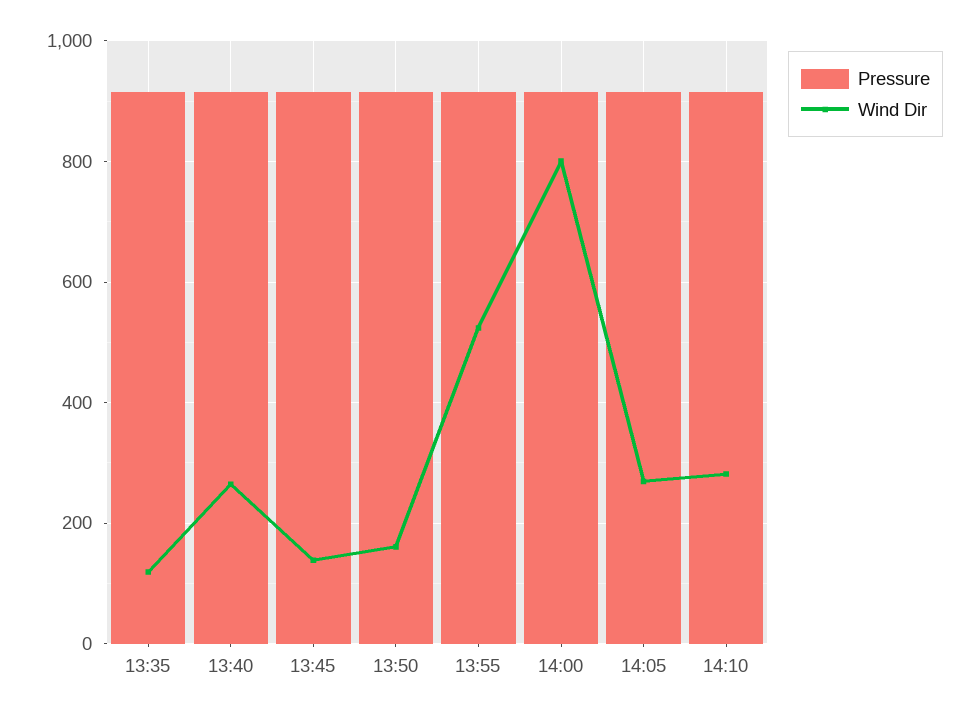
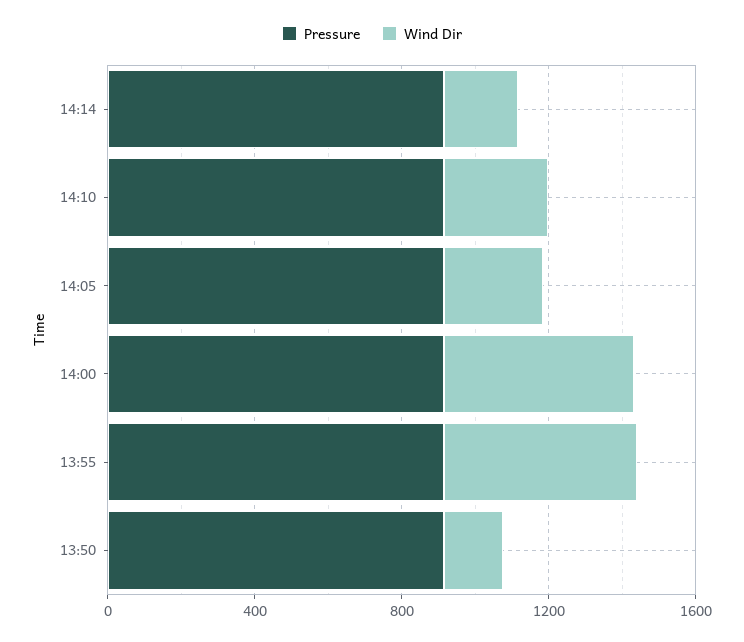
Pressure, 13:35: 920 -> none
Wind Dir, 13:35: 120 -> none
Pressure, 13:40: 920 -> none
Wind Dir, 13:40: 260 -> none
Pressure, 13:45: 920 -> none
Wind Dir, 13:45: 140 -> none
Wind Dir, 14:00: 800 -> 500
Pressure, 14:14: none -> 900
Wind Dir, 14:14: none -> 200

